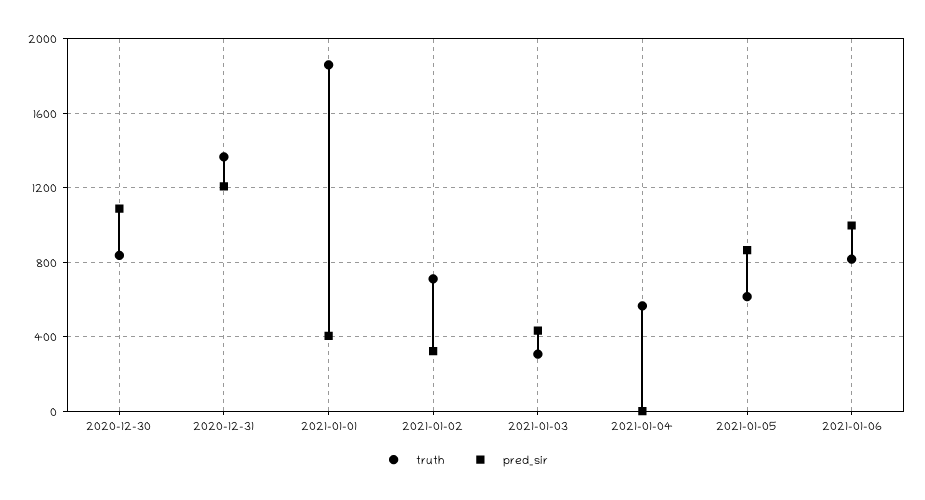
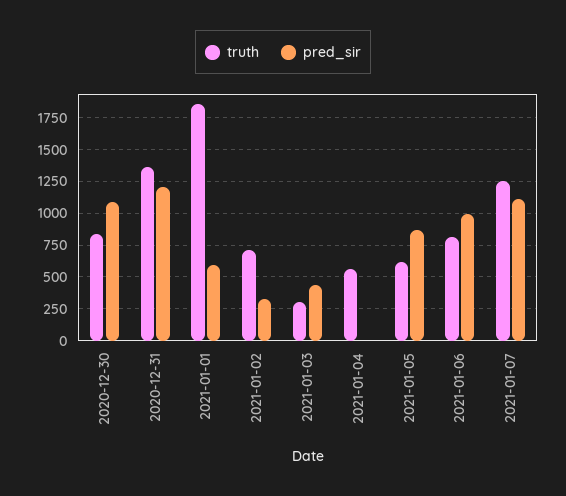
pred_sir, 2021-01-01: 400 -> 600
truth, 2021-01-07: none -> 1250
pred_sir, 2021-01-07: none -> 1100

